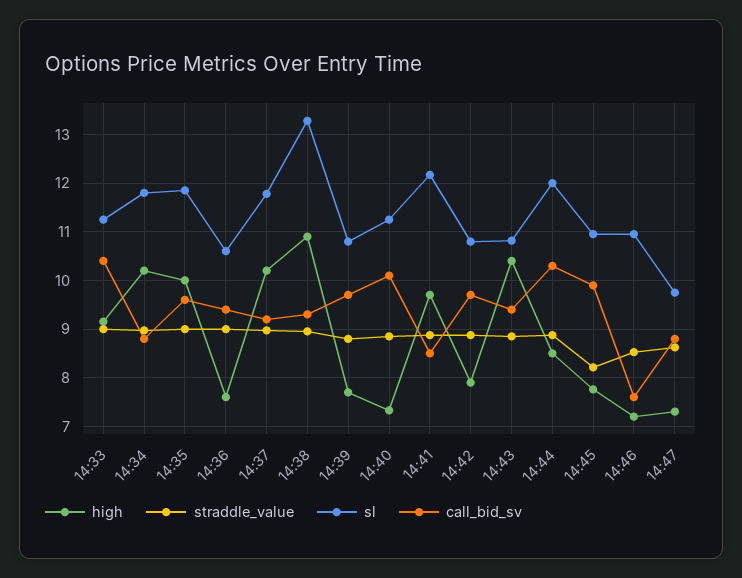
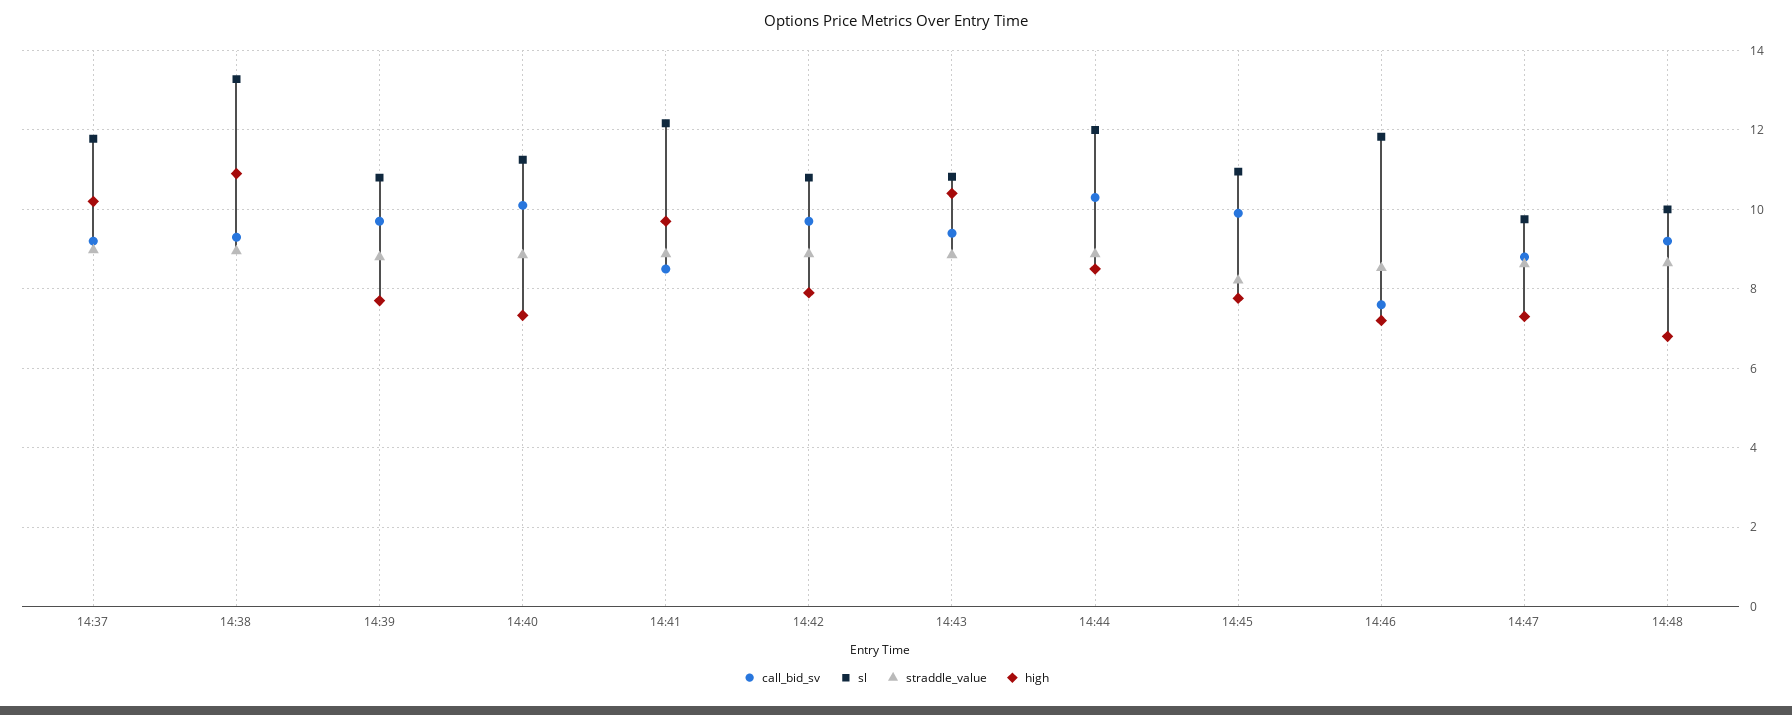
high, 14:33: 9.2 -> none
straddle_value, 14:33: 9 -> none
sl, 14:33: 11.2 -> none
call_bid_sv, 14:33: 10.4 -> none
high, 14:34: 10.2 -> none
straddle_value, 14:34: 9 -> none
sl, 14:34: 11.8 -> none
call_bid_sv, 14:34: 8.8 -> none
high, 14:35: 10 -> none
straddle_value, 14:35: 9 -> none
sl, 14:35: 11.8 -> none
call_bid_sv, 14:35: 9.6 -> none
high, 14:36: 7.6 -> none
straddle_value, 14:36: 9 -> none
sl, 14:36: 10.6 -> none
call_bid_sv, 14:36: 9.4 -> none
sl, 14:46: 11 -> 11.8
call_bid_sv, 14:48: none -> 9.2
sl, 14:48: none -> 10
straddle_value, 14:48: none -> 8.6
high, 14:48: none -> 6.8

